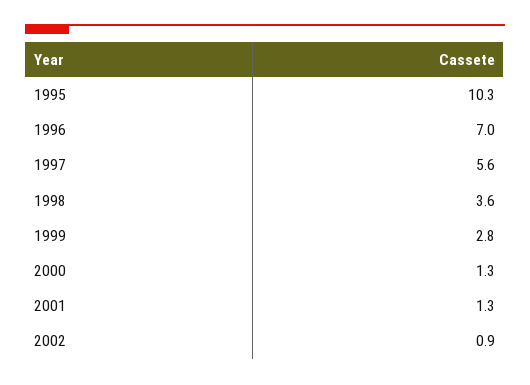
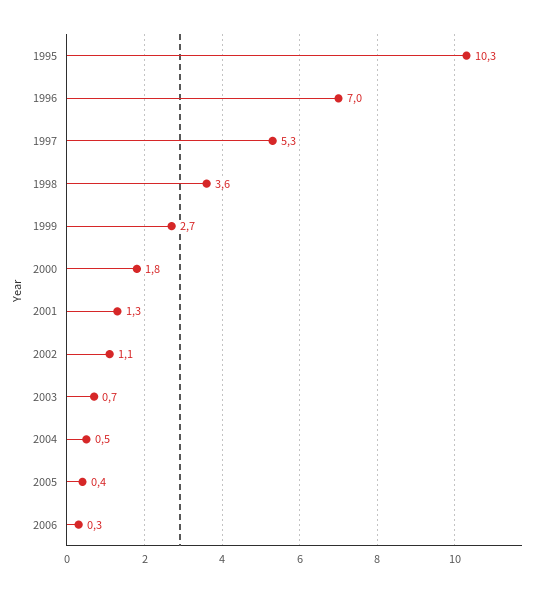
1997: 5.6 -> 5.3
1999: 2.8 -> 2.7
2000: 1.3 -> 1.8
2002: 0.9 -> 1.1
2003: none -> 0.7
2004: none -> 0.5
2005: none -> 0.4
2006: none -> 0.3

